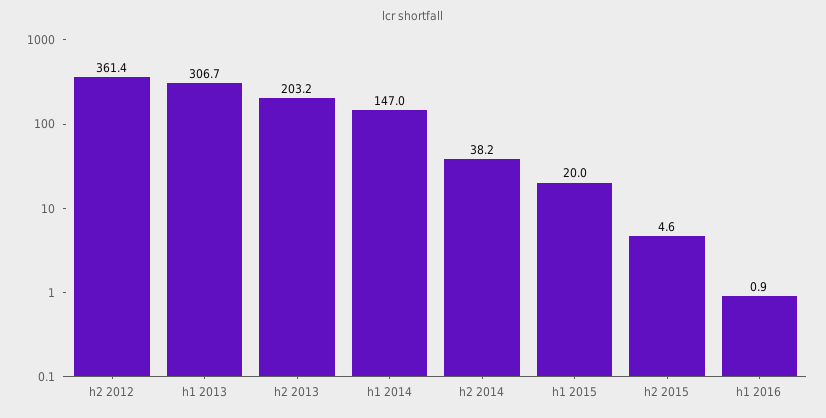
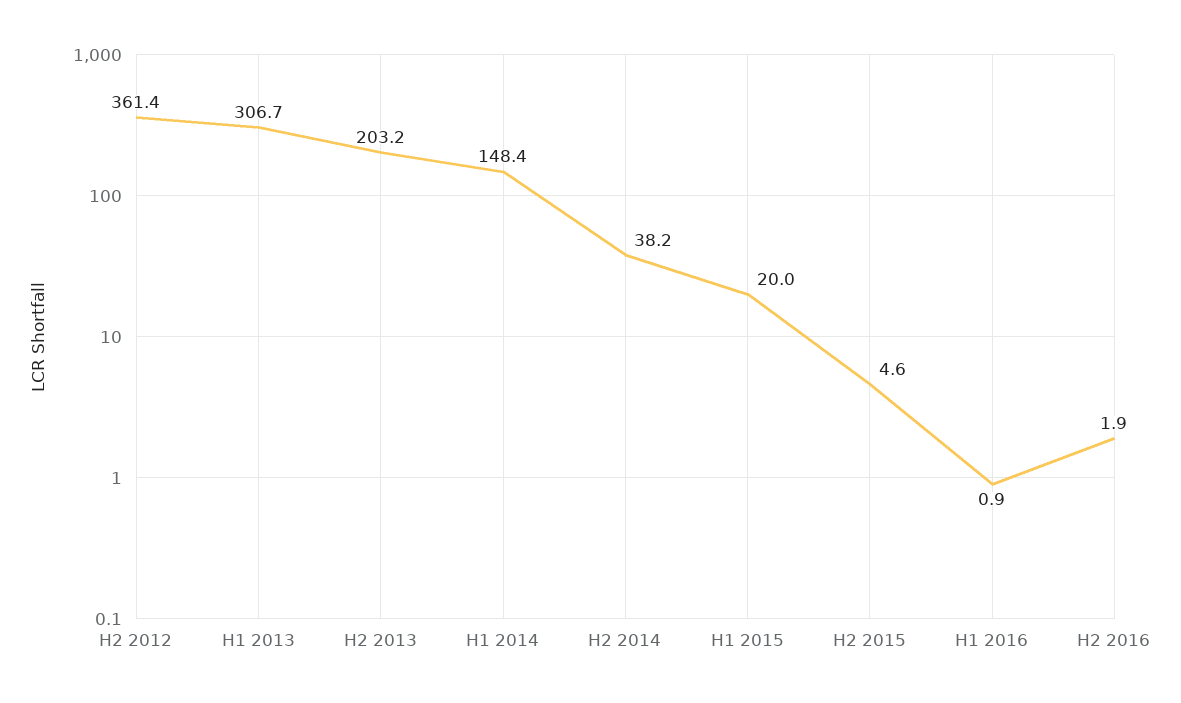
h1 2014: 147 -> 148.4
H2 2016: none -> 1.9

